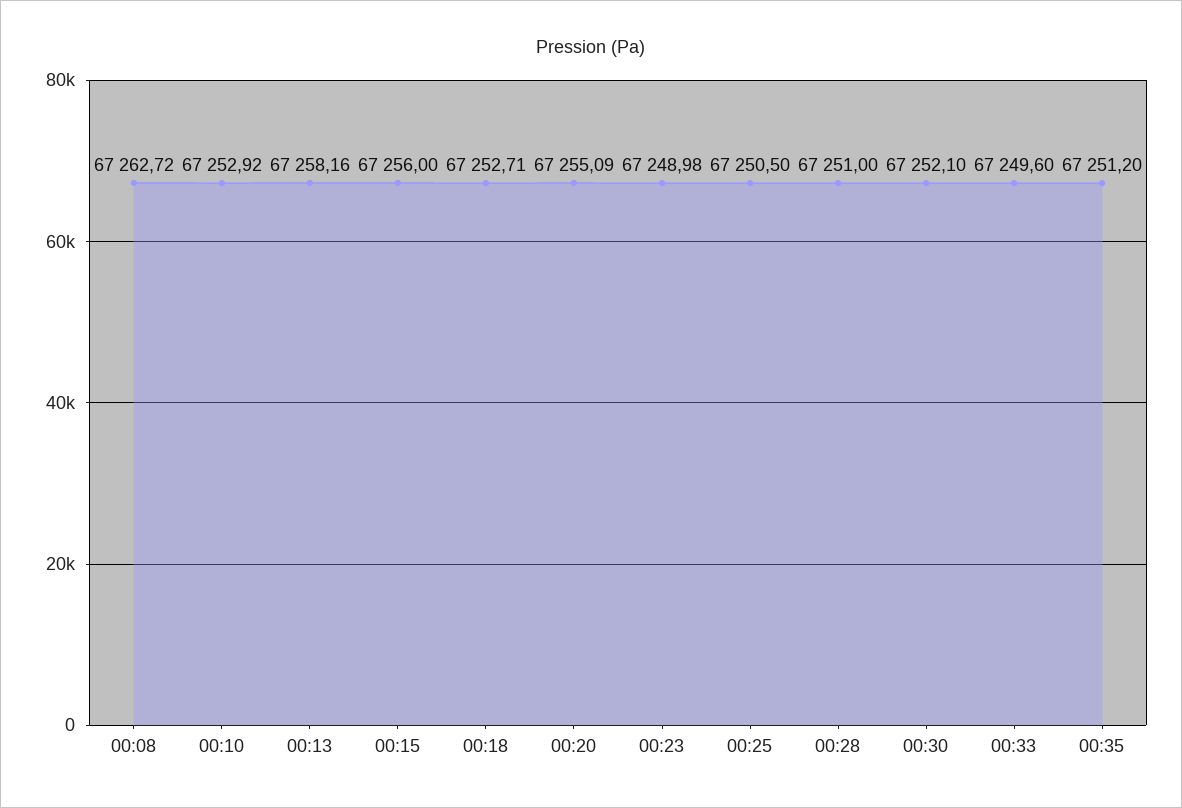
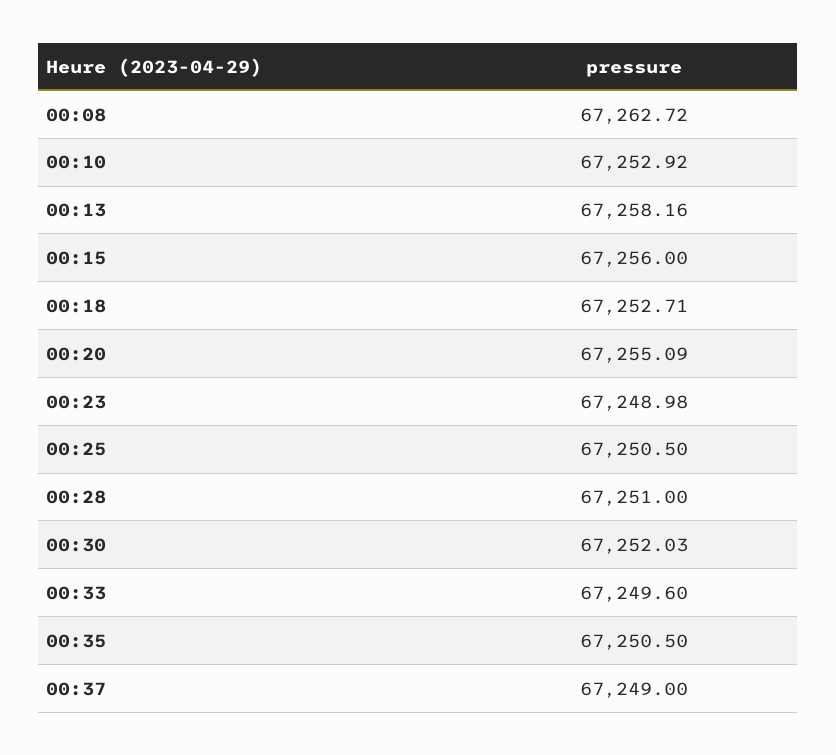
00:30: 67252.1 -> 67252.03
00:35: 67251.2 -> 67250.5
00:37: none -> 67249

